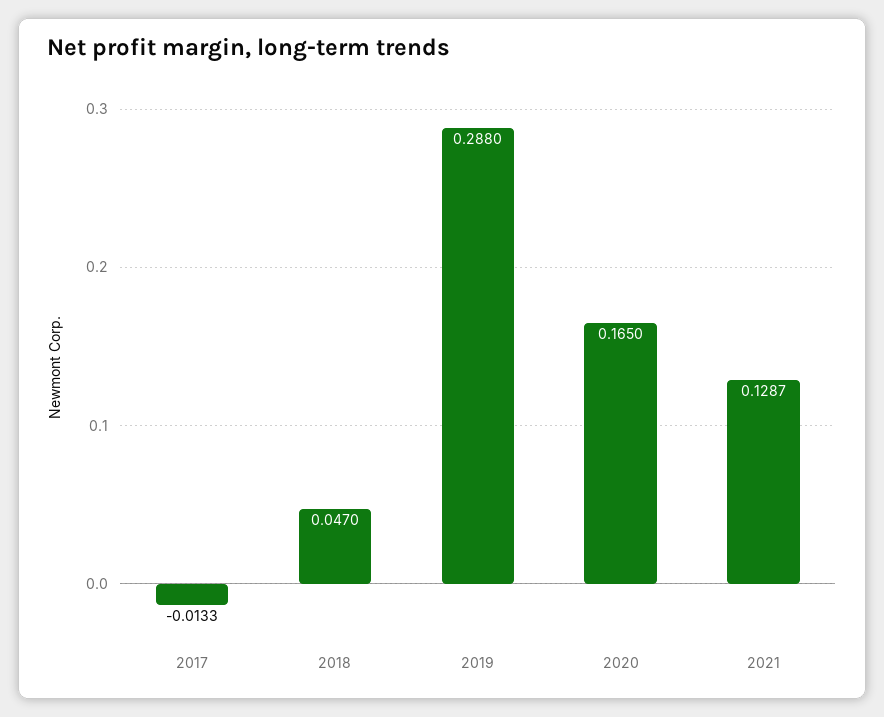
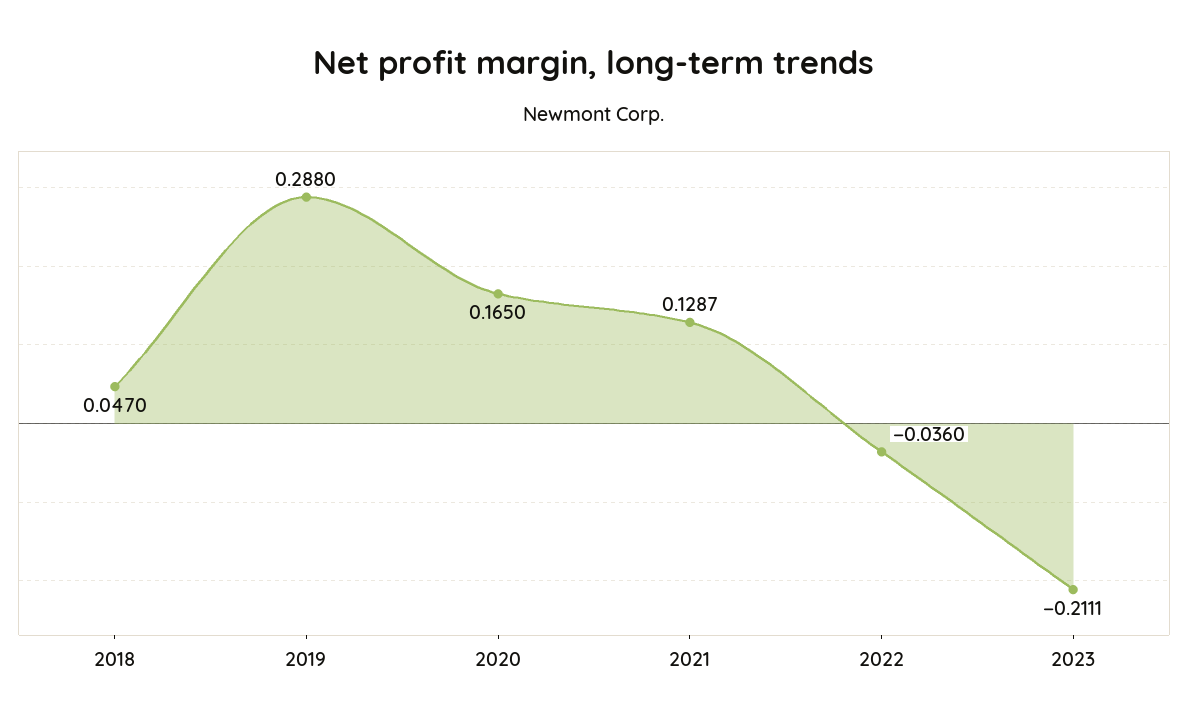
2017: -0.0133 -> none
2022: none -> -0.036
2023: none -> -0.2111

